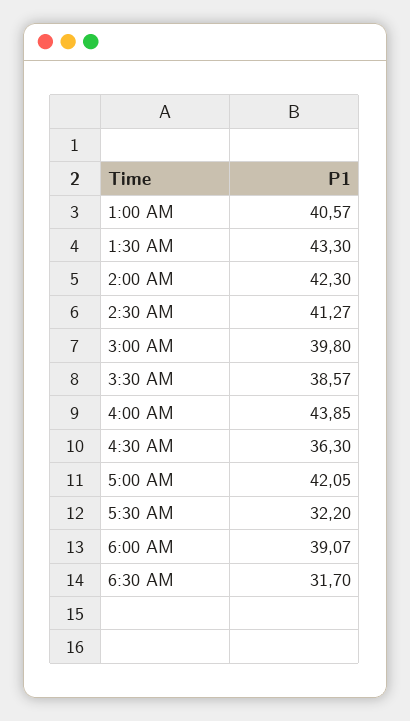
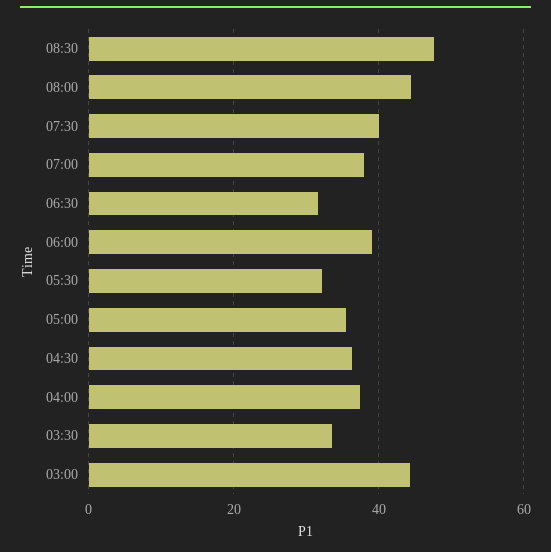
1:00 AM: 40.57 -> none
1:30 AM: 43.3 -> none
2:00 AM: 42.3 -> none
2:30 AM: 41.27 -> none
3:00 AM: 39.8 -> 44
3:30 AM: 38.57 -> 34
4:00 AM: 43.85 -> 38
5:00 AM: 42.05 -> 36
08:30: none -> 48
08:00: none -> 44
07:30: none -> 40
07:00: none -> 38

